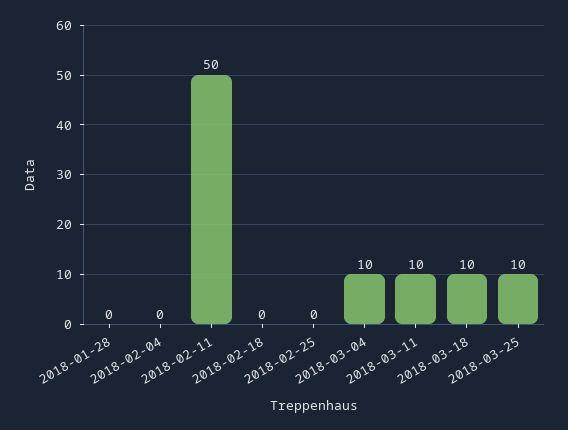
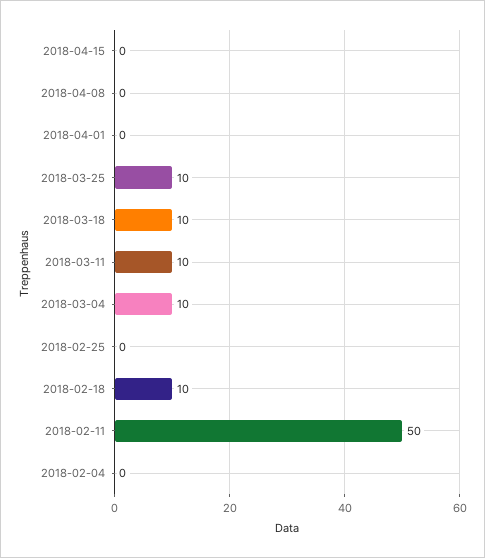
2018-01-28: 0 -> none
2018-02-18: 0 -> 10
2018-04-15: none -> 0
2018-04-08: none -> 0
2018-04-01: none -> 0

